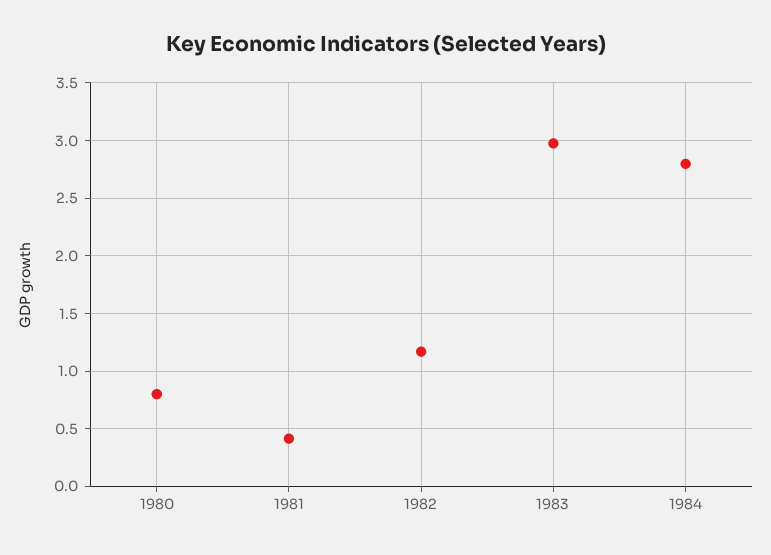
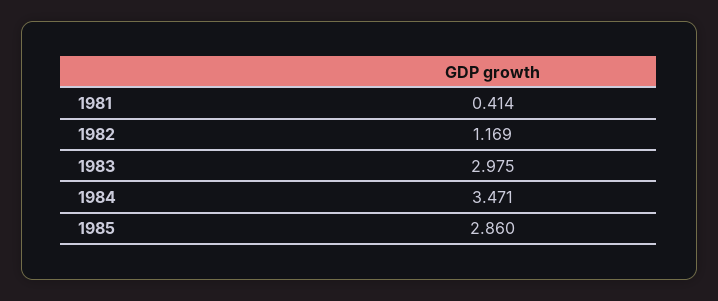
1980: 0.8 -> none
1984: 2.8 -> 3.471
1985: none -> 2.86

